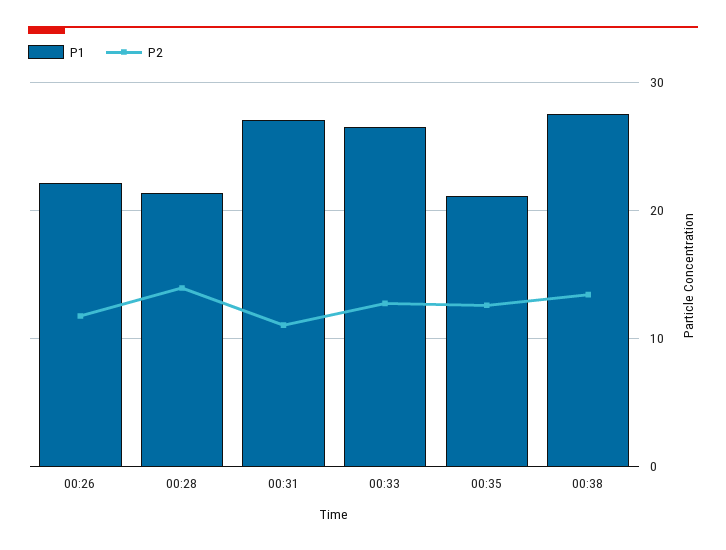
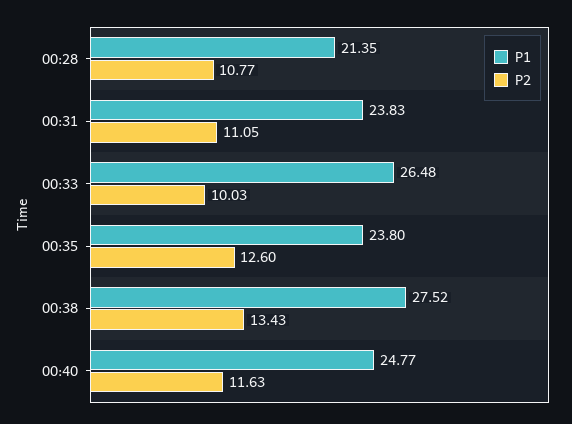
P1, 00:26: 22 -> none
P2, 00:26: 12 -> none
P2, 00:28: 14 -> 10.77
P1, 00:31: 27 -> 23.83
P2, 00:33: 13 -> 10.03
P1, 00:35: 21 -> 23.8
P1, 00:40: none -> 24.77
P2, 00:40: none -> 11.63

